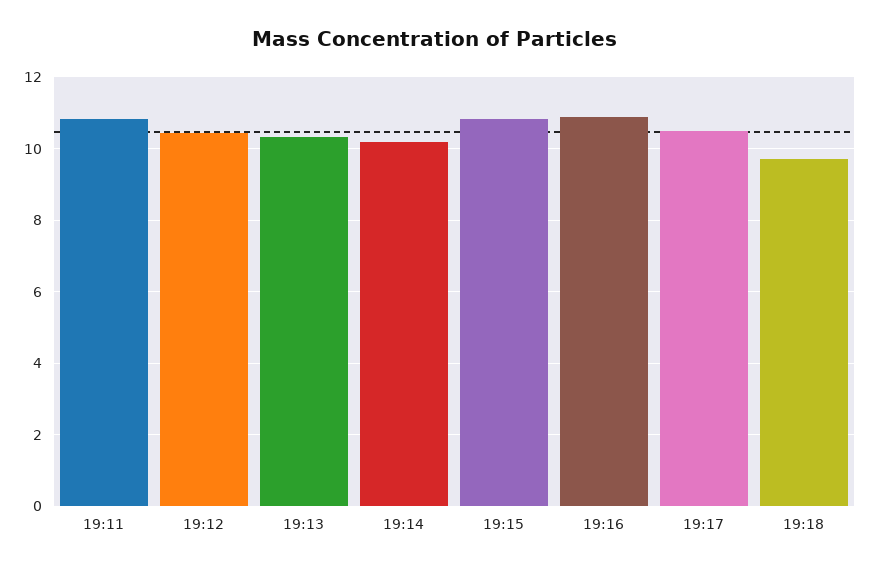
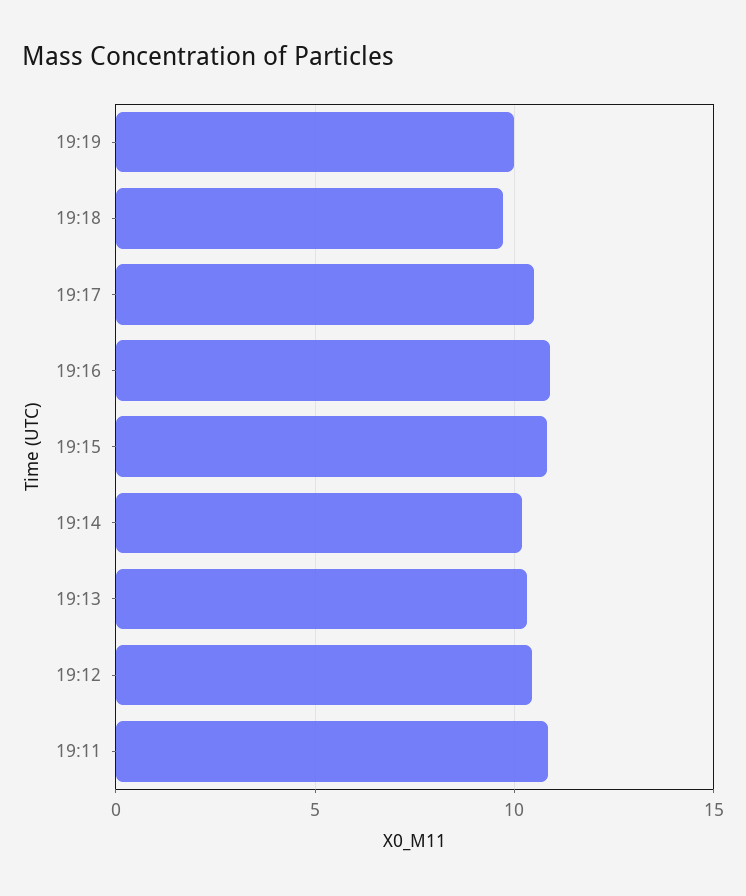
19:19: none -> 10

